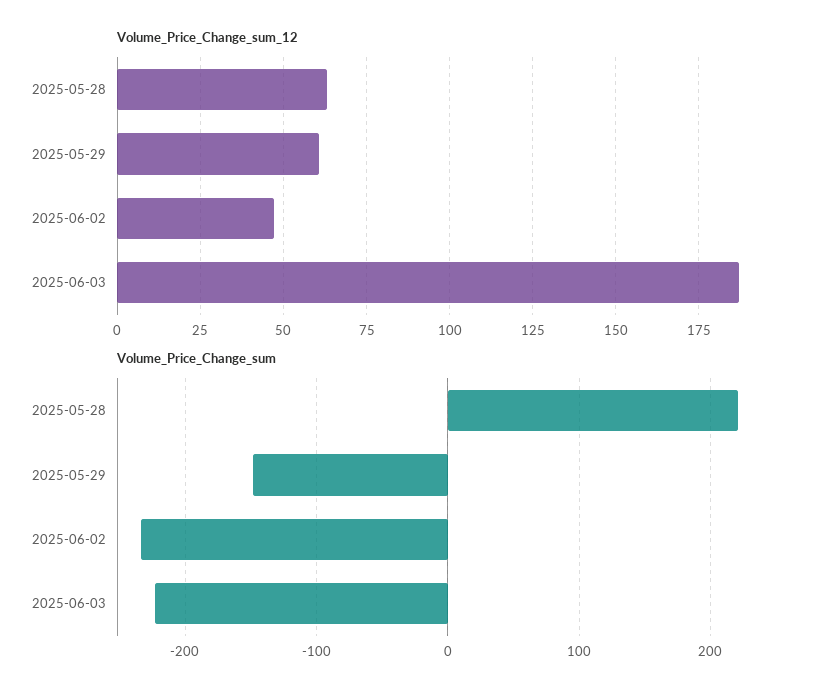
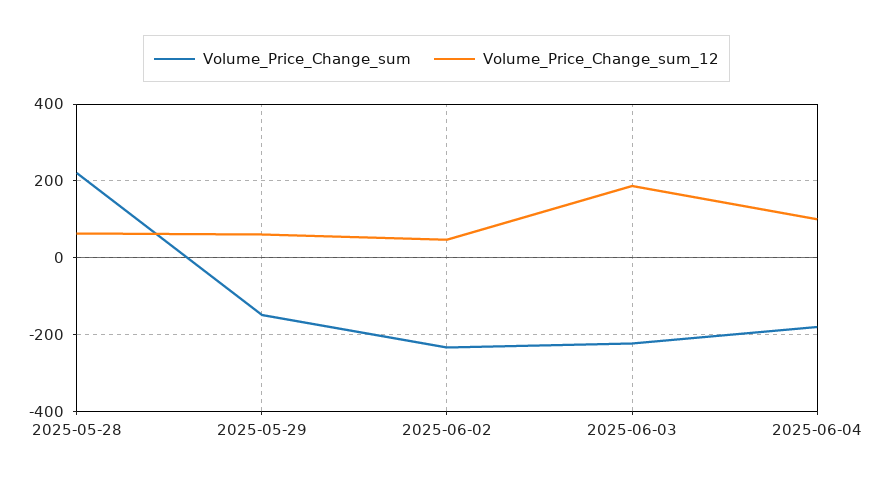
Volume_Price_Change_sum, 2025-06-04: none -> -180
Volume_Price_Change_sum_12, 2025-06-04: none -> 100

